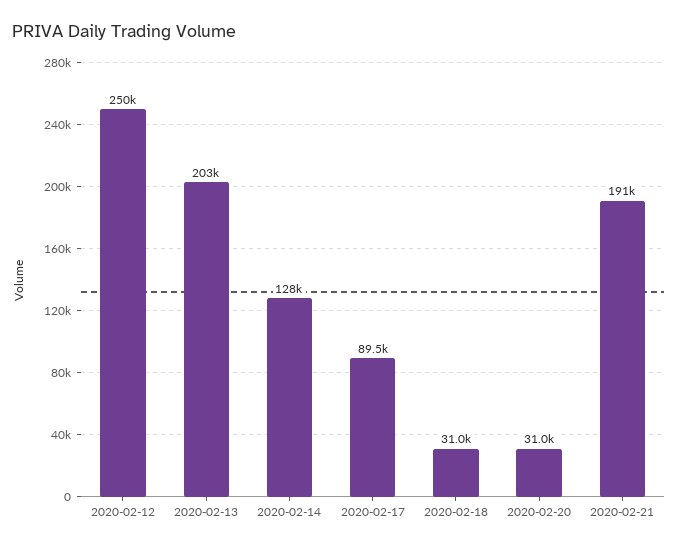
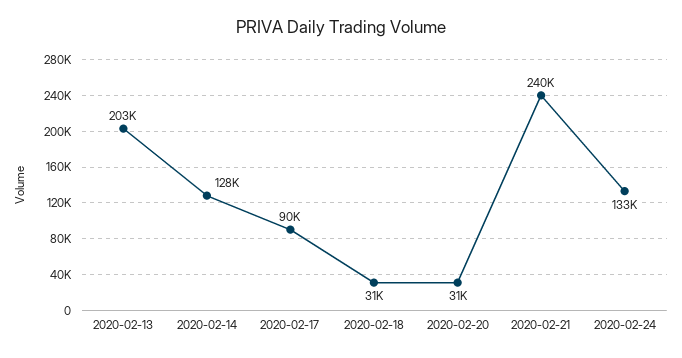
2020-02-12: 250000 -> none
2020-02-21: 191000 -> 240000
2020-02-24: none -> 133000

